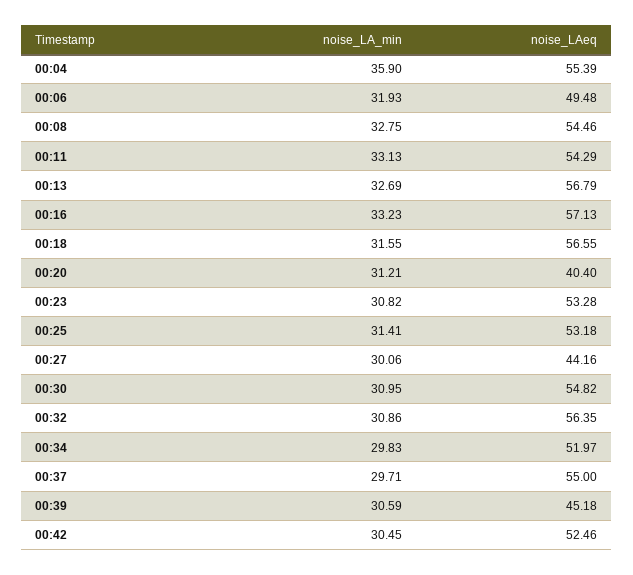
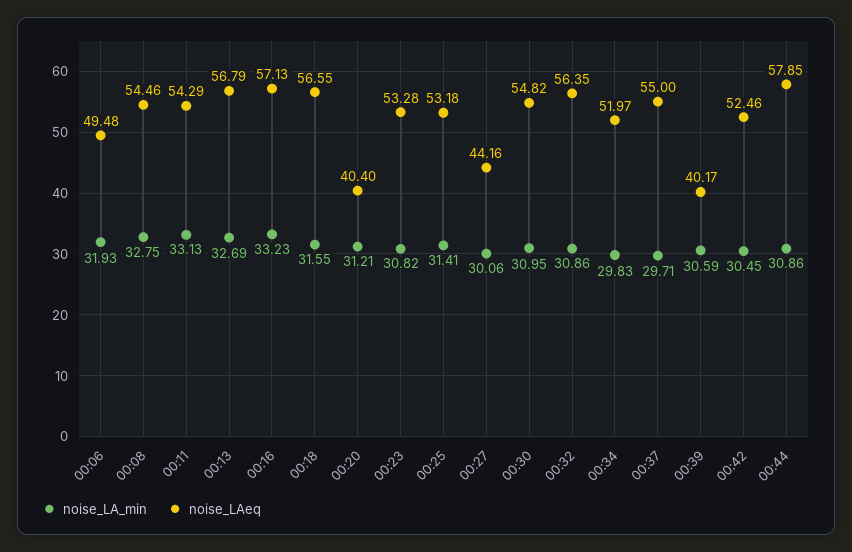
noise_LA_min, 00:04: 35.9 -> none
noise_LAeq, 00:04: 55.39 -> none
noise_LAeq, 00:39: 45.18 -> 40.17
noise_LA_min, 00:44: none -> 30.86
noise_LAeq, 00:44: none -> 57.85

